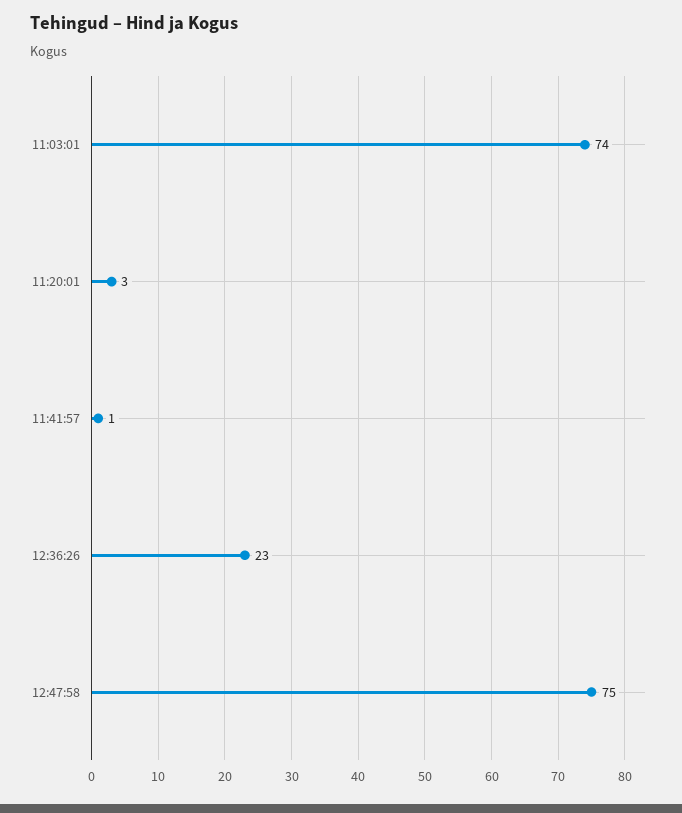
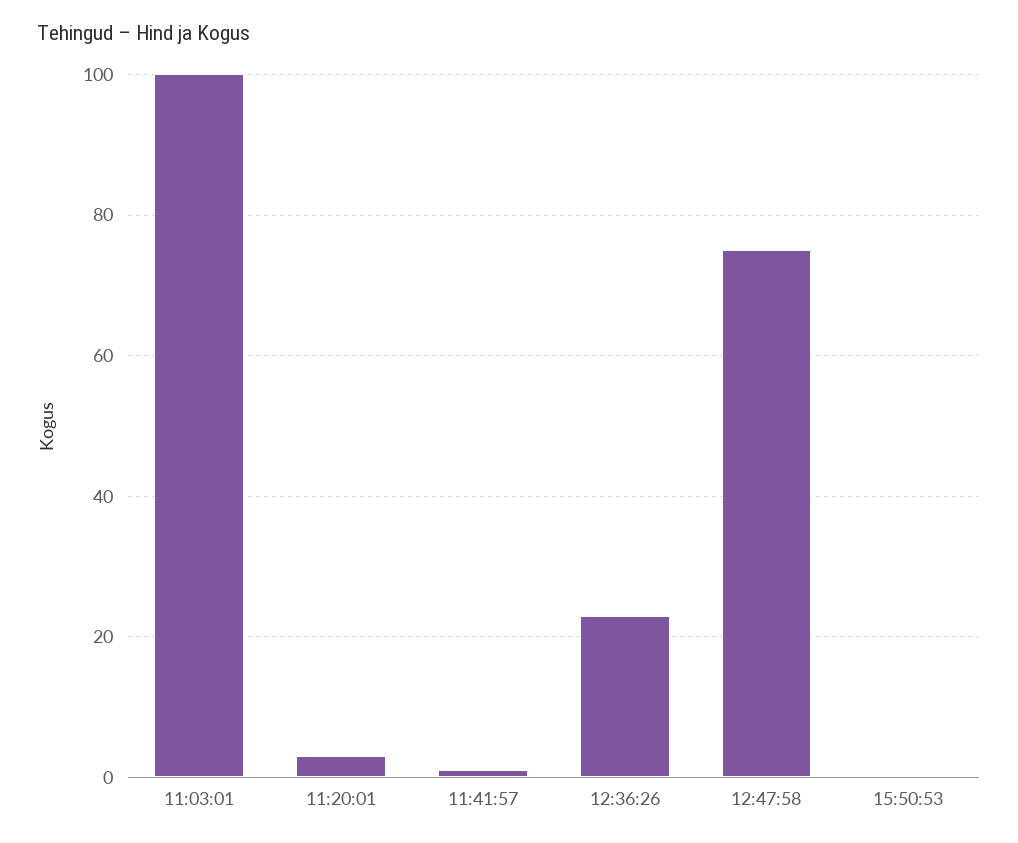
11:03:01: 74 -> 100
15:50:53: none -> 0

